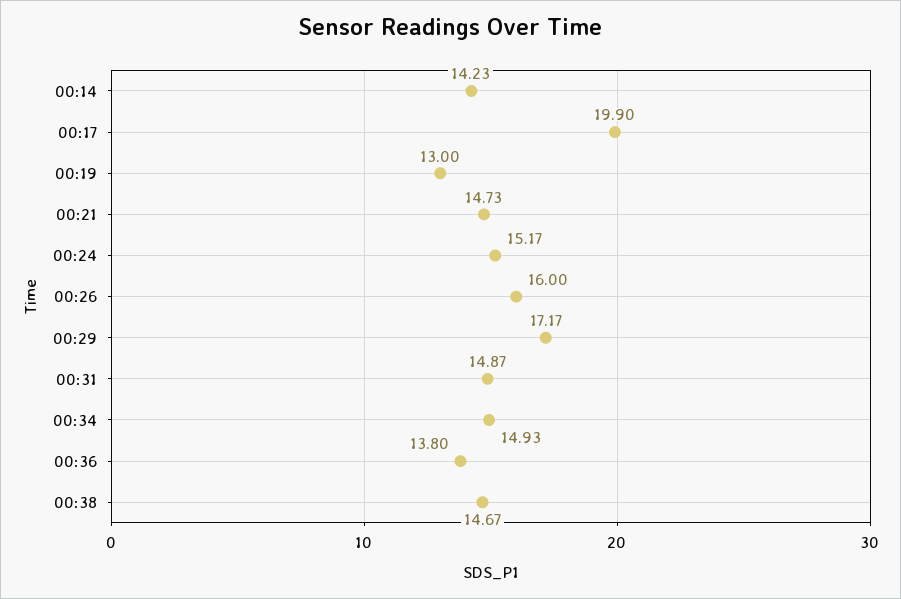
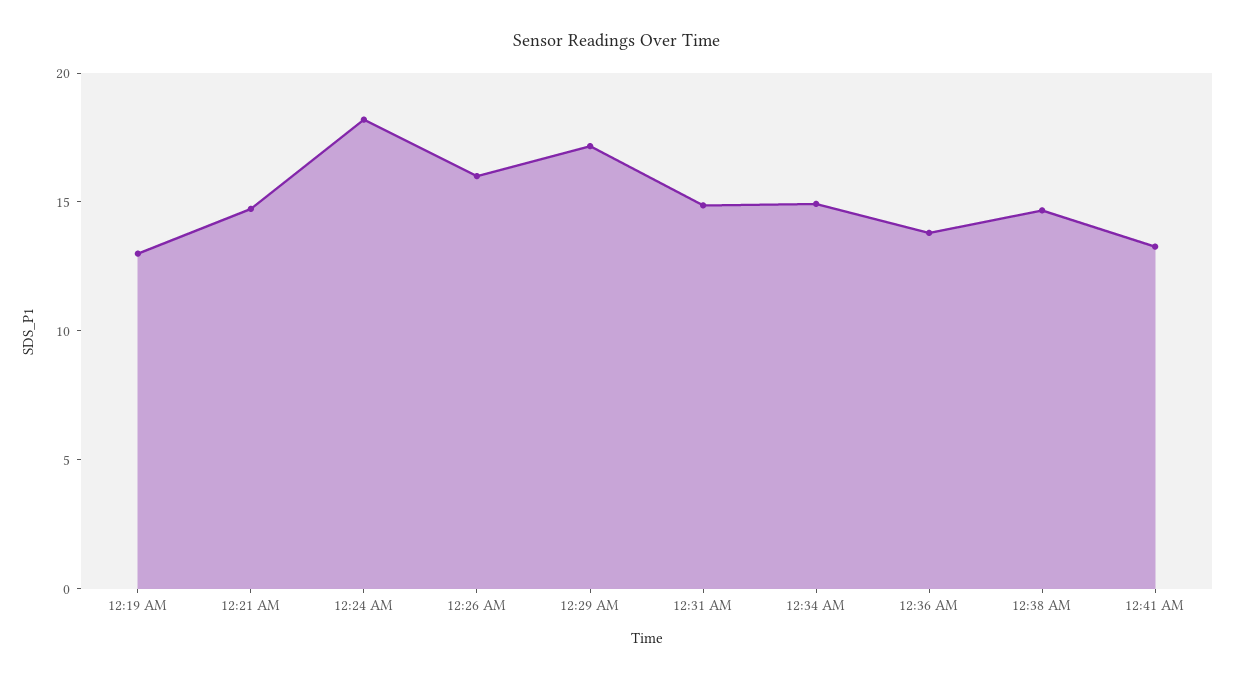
00:14: 14.23 -> none
00:17: 19.9 -> none
00:24: 15.17 -> 18
12:41 AM: none -> 13

